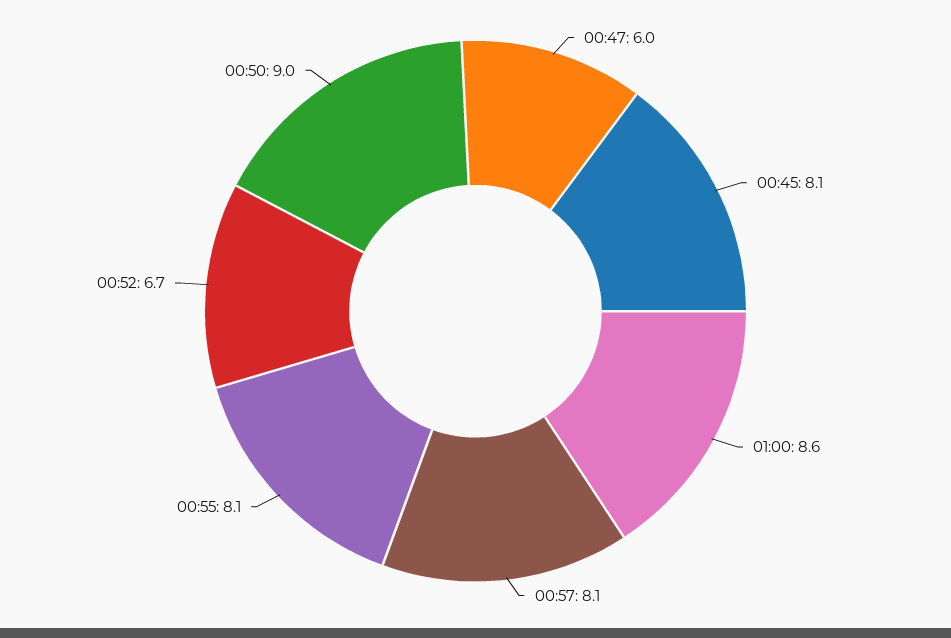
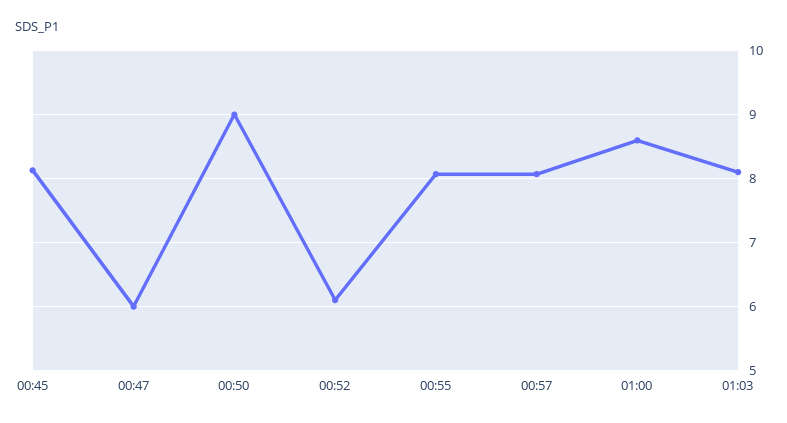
00:52: 6.7 -> 6.1
01:03: none -> 8.1

